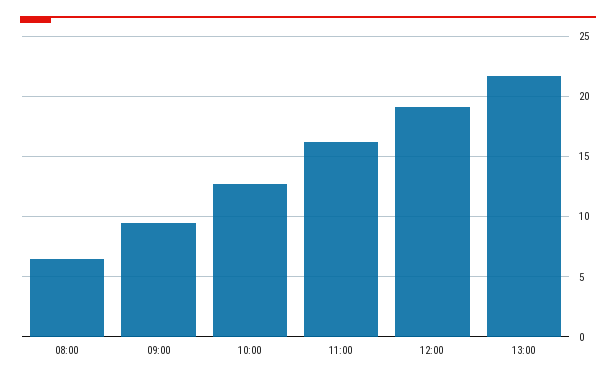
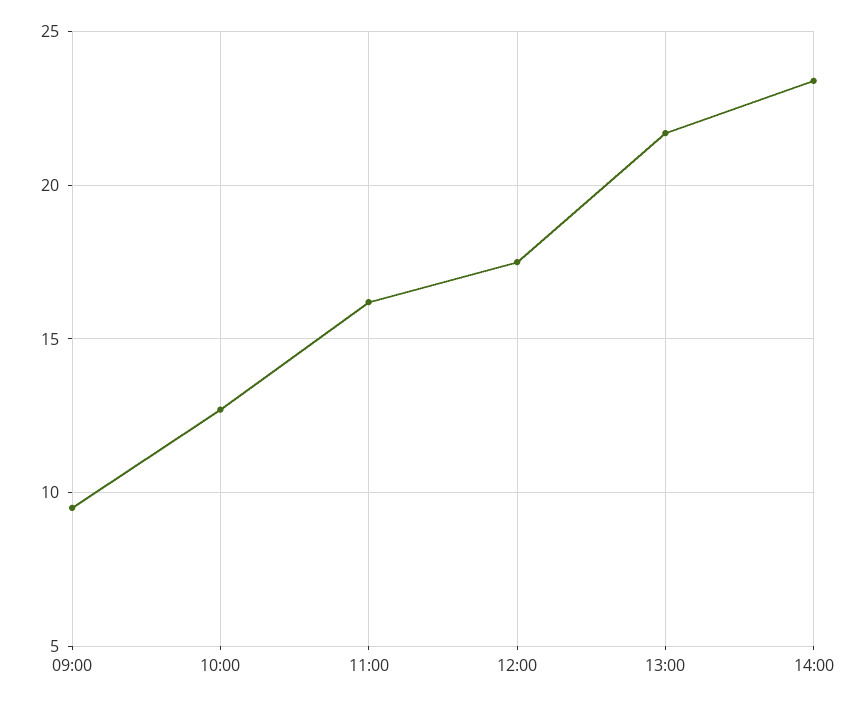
08:00: 6.5 -> none
12:00: 19 -> 17.5
14:00: none -> 23.5

